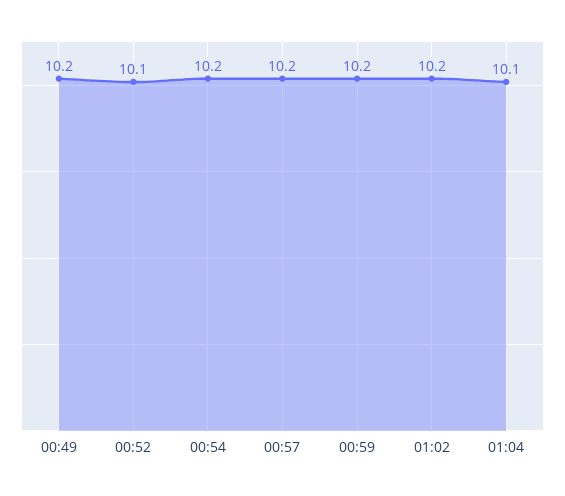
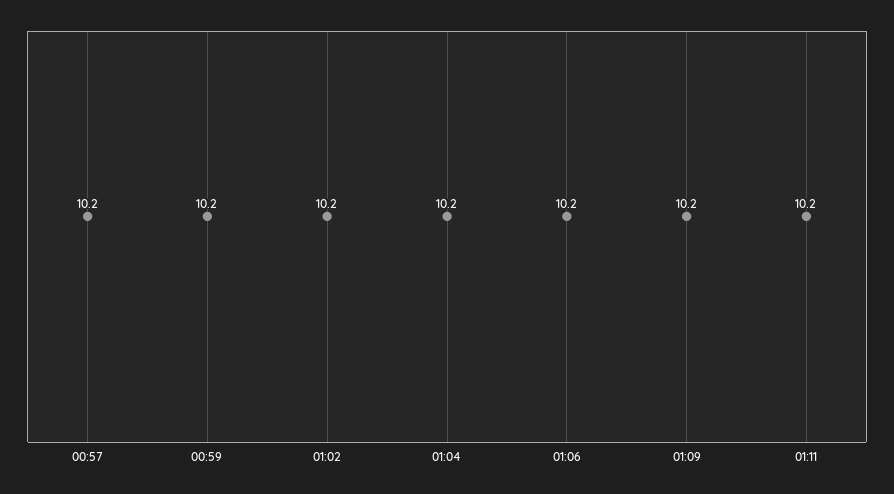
00:49: 10.2 -> none
00:52: 10.1 -> none
00:54: 10.2 -> none
01:04: 10.1 -> 10.2
01:06: none -> 10.2
01:09: none -> 10.2
01:11: none -> 10.2

